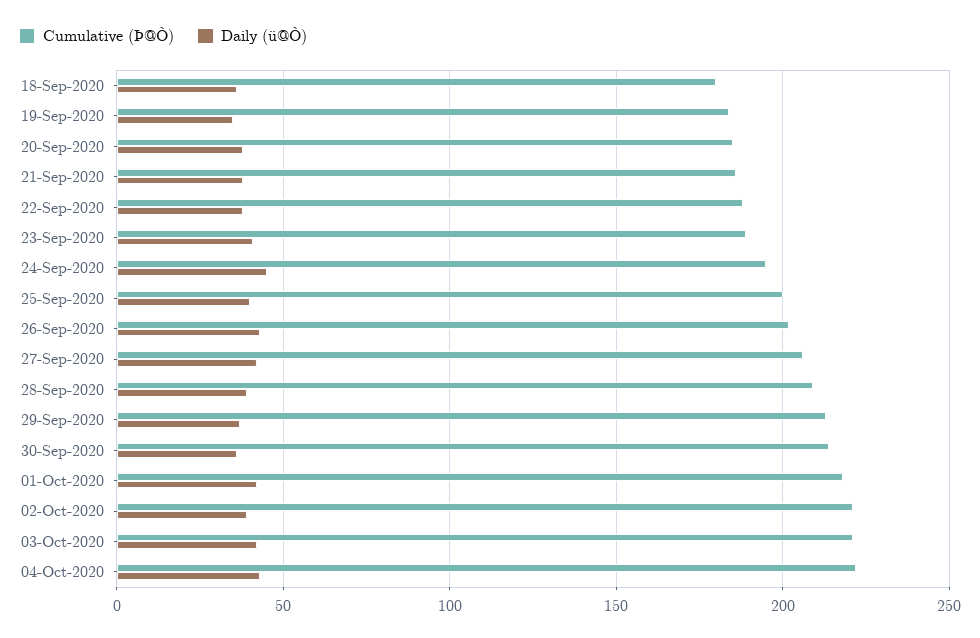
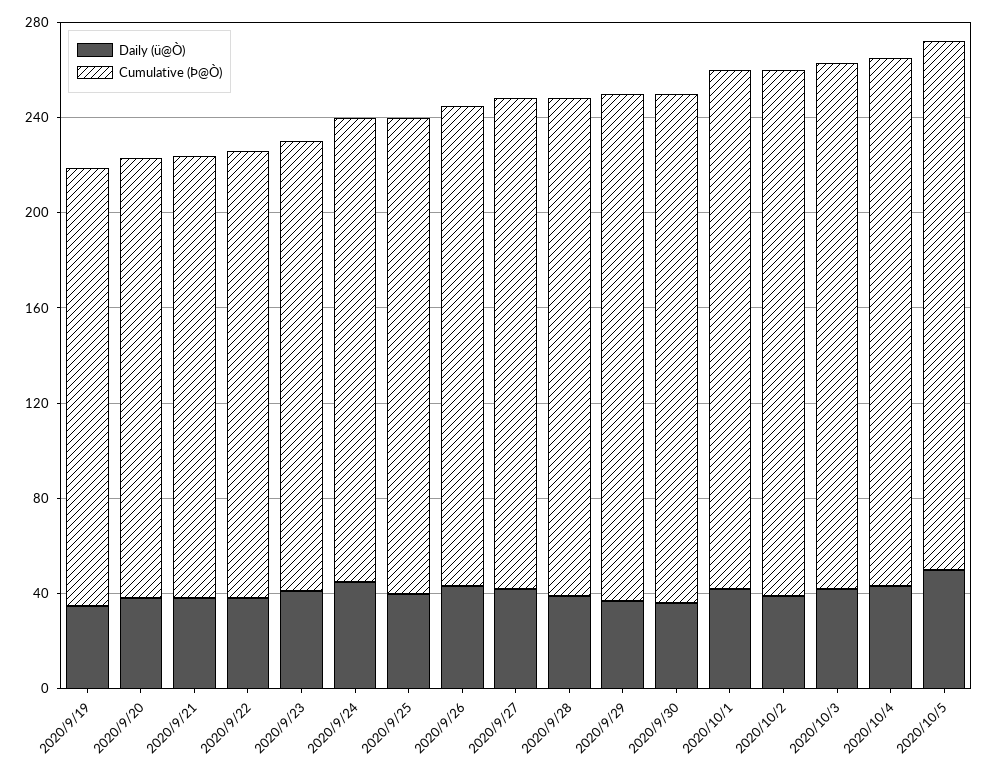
Cumulative (Þ@Ò), 18-Sep-2020: 180 -> none
Daily (ü@Ò), 18-Sep-2020: 35 -> none
Daily (ü@Ò), 2020/10/5: none -> 50
Cumulative (Þ@Ò), 2020/10/5: none -> 220

